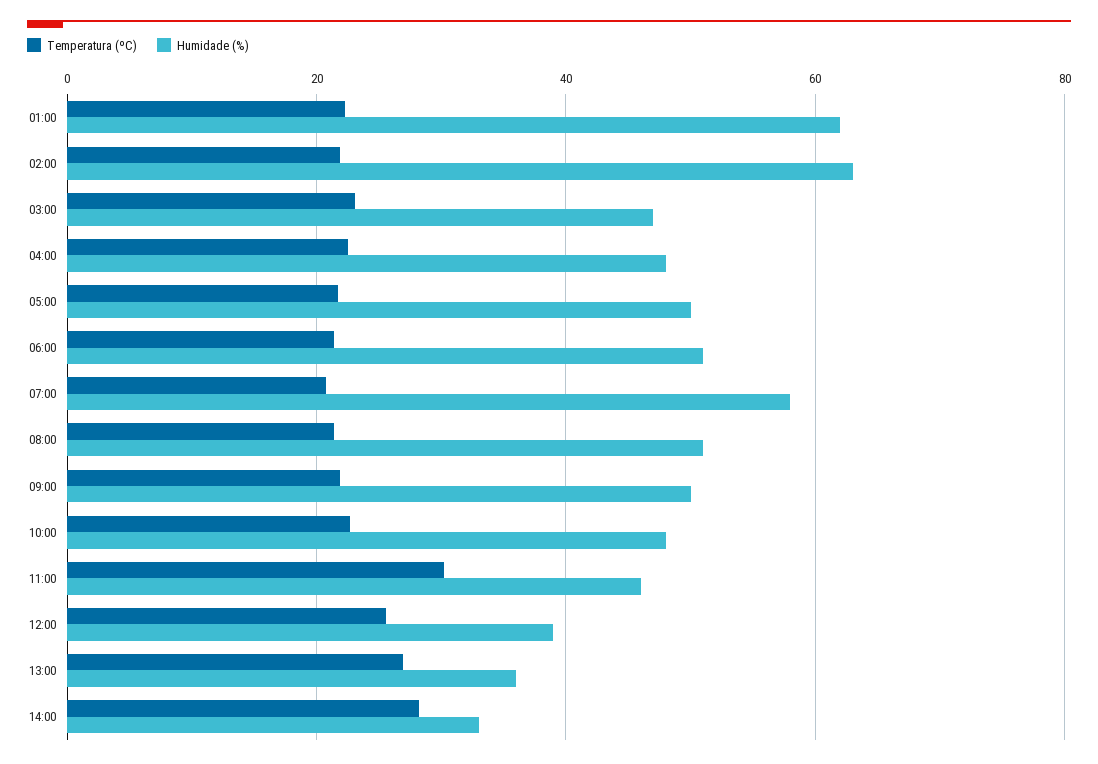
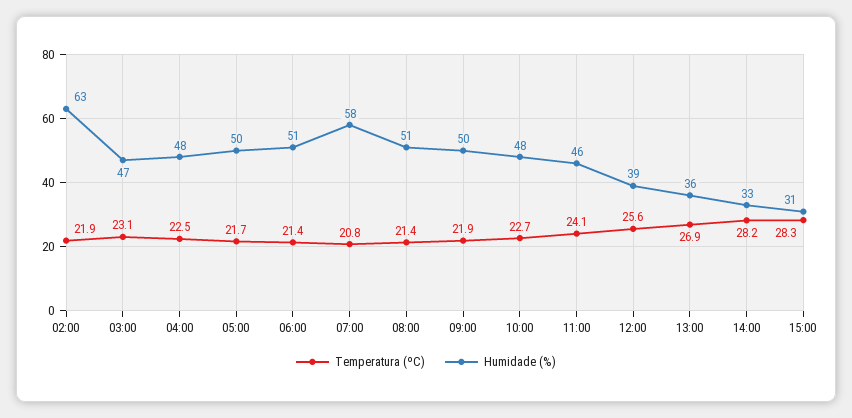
Temperatura (ºC), 01:00: 22 -> none
Humidade (%), 01:00: 62 -> none
Temperatura (ºC), 11:00: 30 -> 24.1
Temperatura (ºC), 15:00: none -> 28.3
Humidade (%), 15:00: none -> 31

